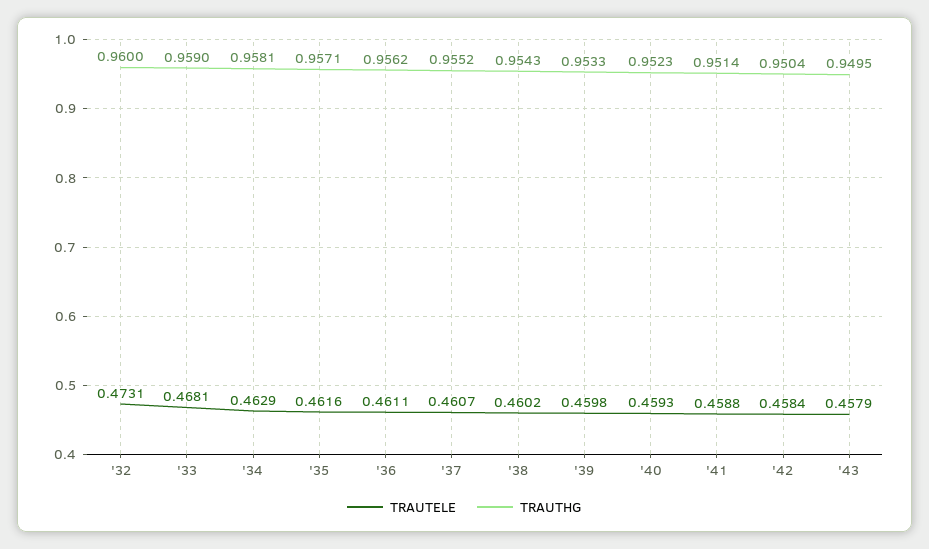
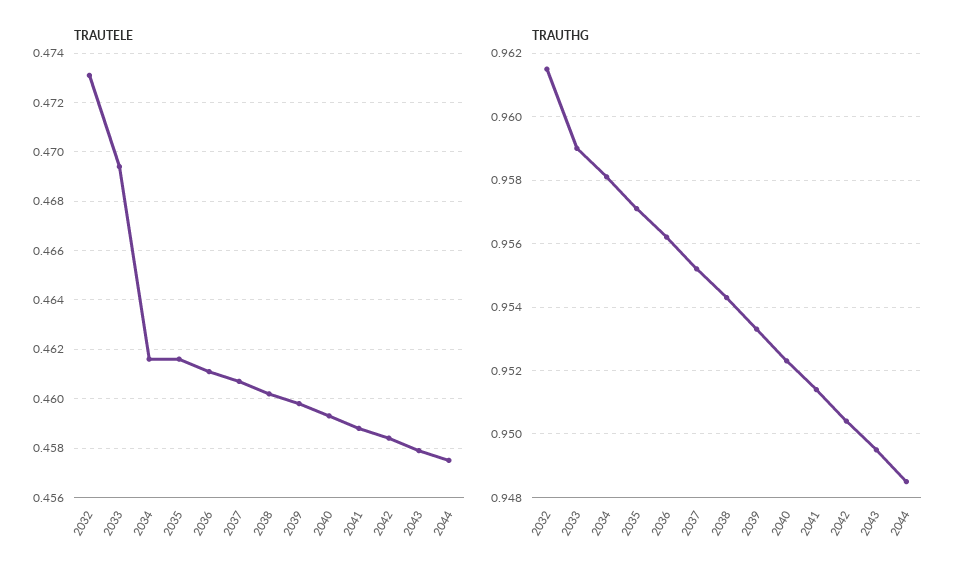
TRAUTHG, '32: 0.96 -> 0.9615
TRAUTELE, '33: 0.4681 -> 0.4695
TRAUTELE, '34: 0.4629 -> 0.4615
TRAUTELE, 2044: none -> 0.4575
TRAUTHG, 2044: none -> 0.9485

